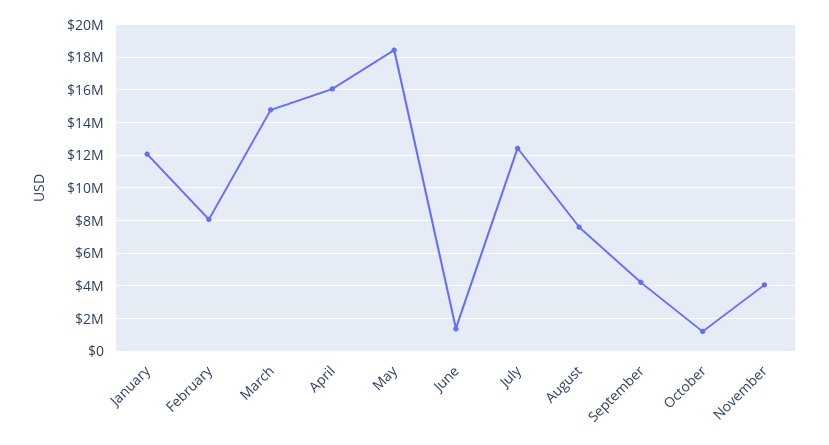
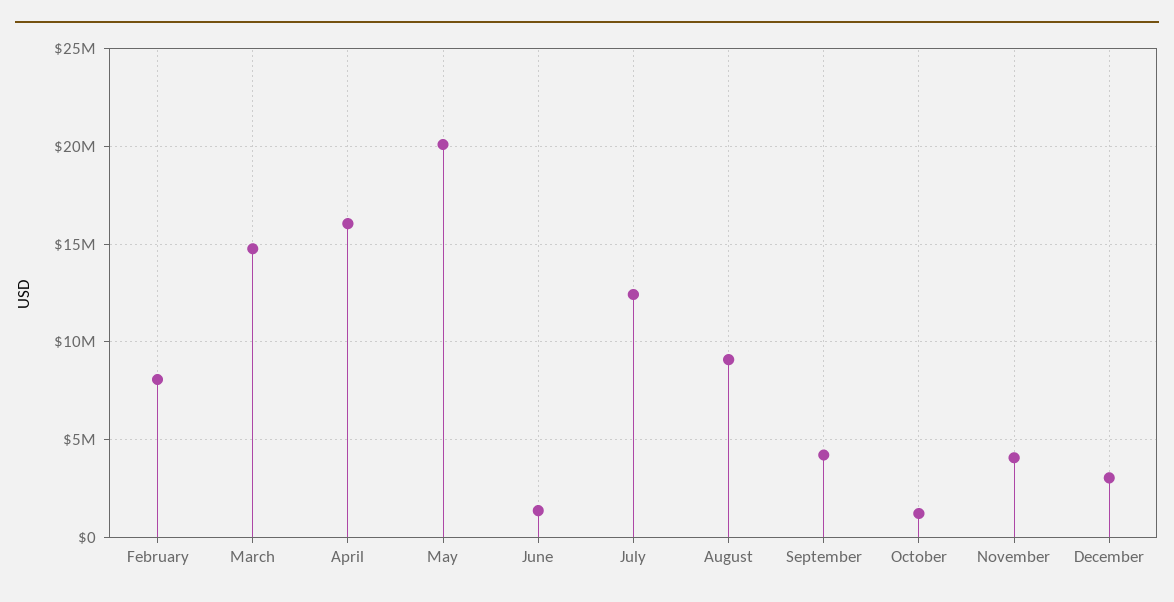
January: 12000000 -> none
May: 18500000 -> 20000000
August: 7500000 -> 9000000
December: none -> 3000000

